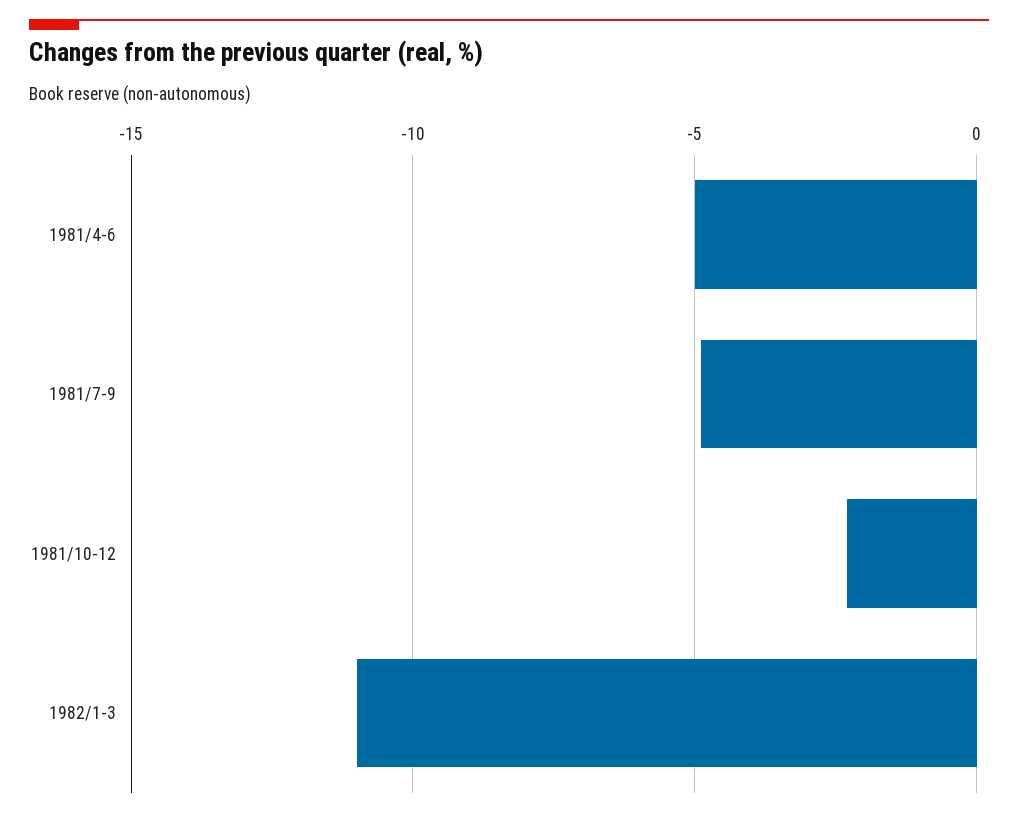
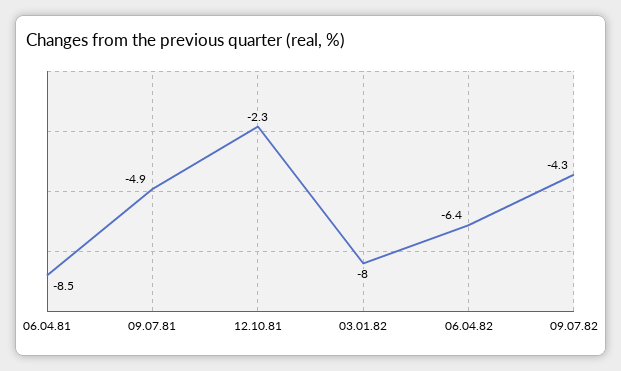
1981/4-6: -5 -> -8.5
1982/1-3: -11 -> -8
06.04.82: none -> -6.4
09.07.82: none -> -4.3

